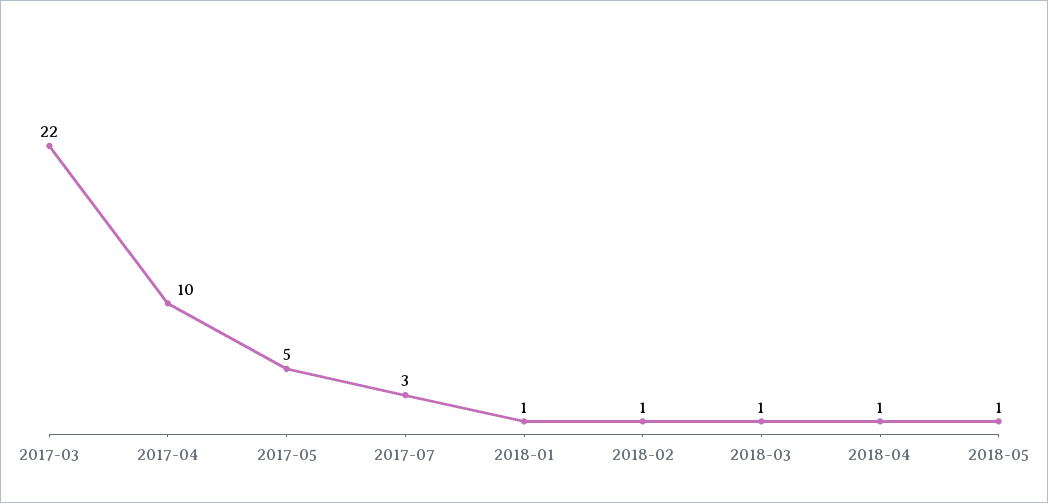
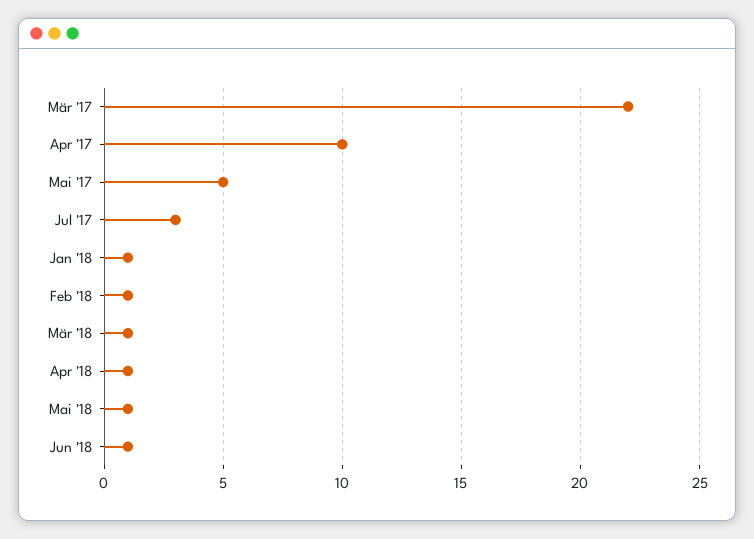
Jun '18: none -> 1

